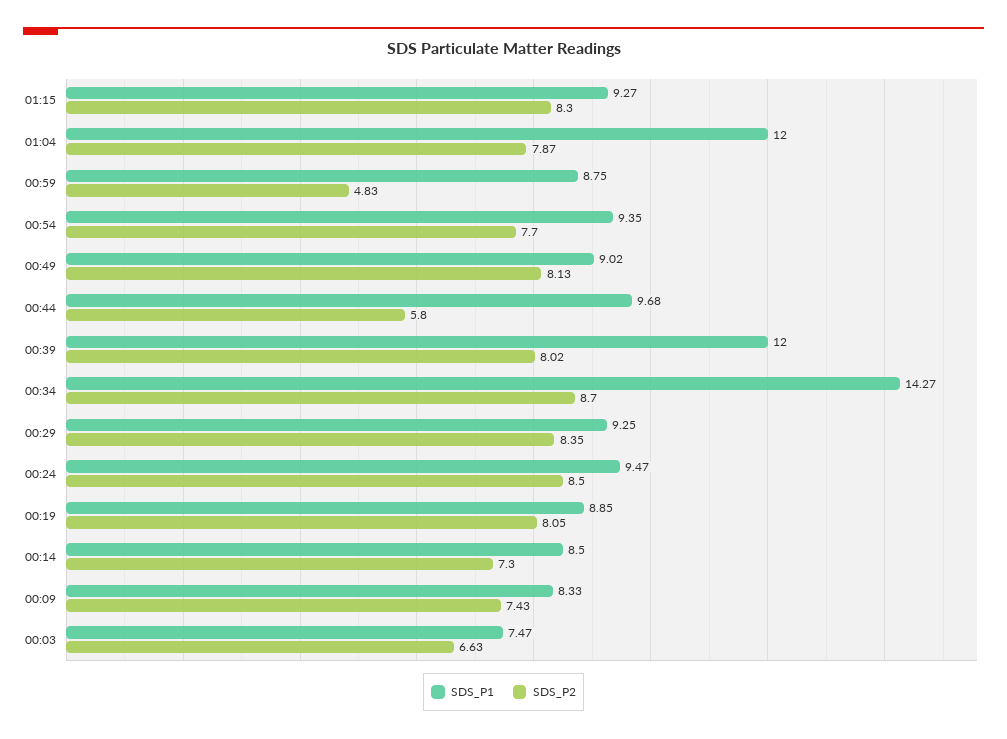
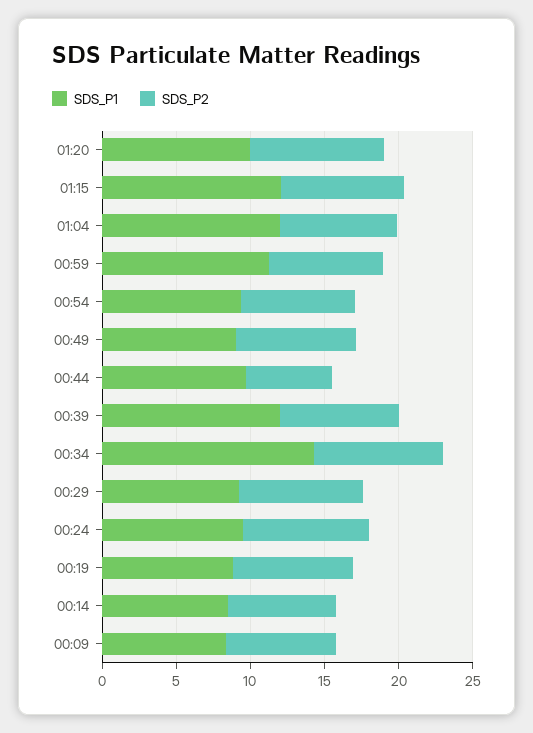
SDS_P1, 01:15: 9.27 -> 12
SDS_P1, 00:59: 8.75 -> 11
SDS_P2, 00:59: 4.83 -> 8
SDS_P1, 00:03: 7.47 -> none
SDS_P2, 00:03: 6.63 -> none
SDS_P1, 01:20: none -> 10
SDS_P2, 01:20: none -> 9

